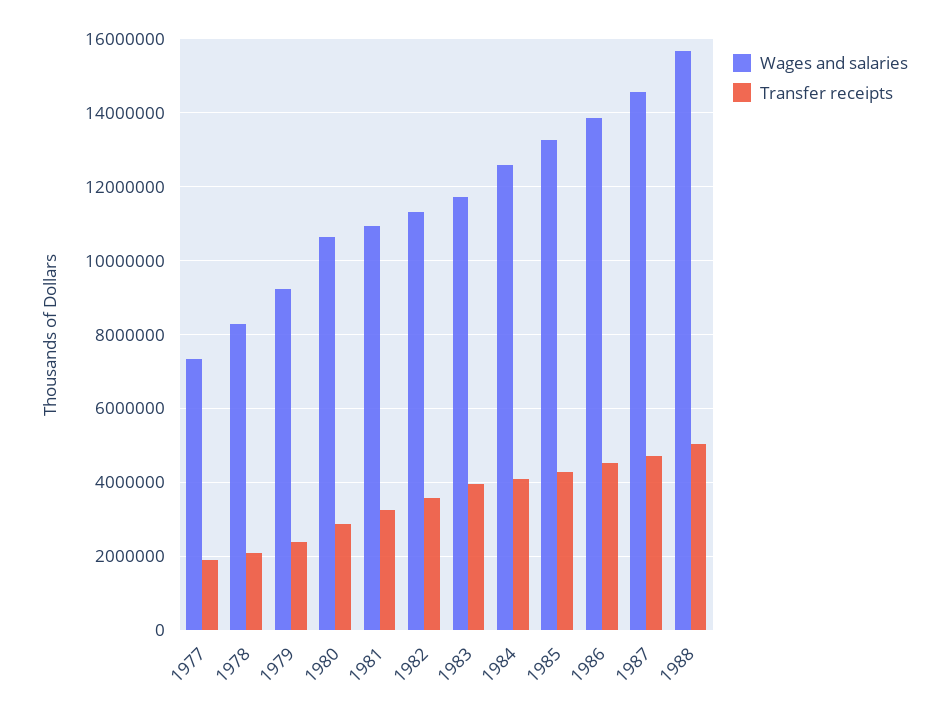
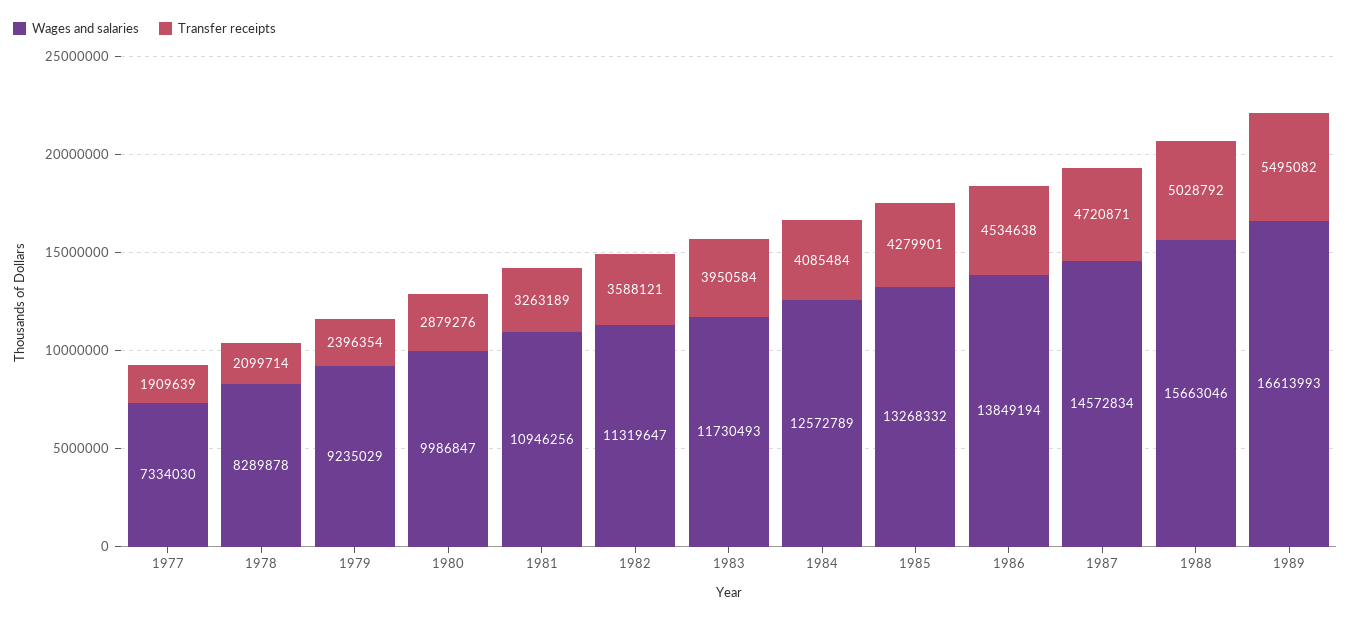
Wages and salaries, 1980: 10600000 -> 9986847
Wages and salaries, 1989: none -> 16613993
Transfer receipts, 1989: none -> 5495082

